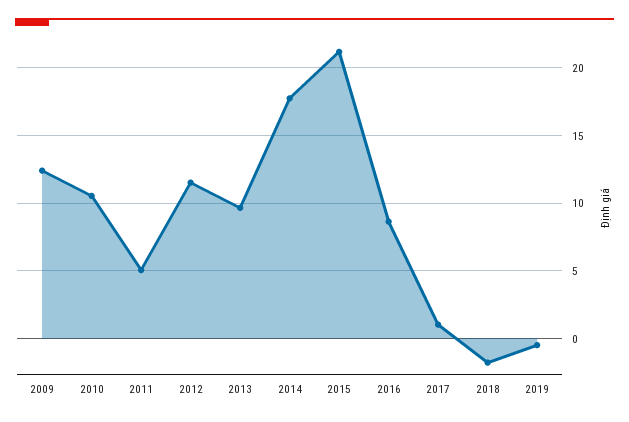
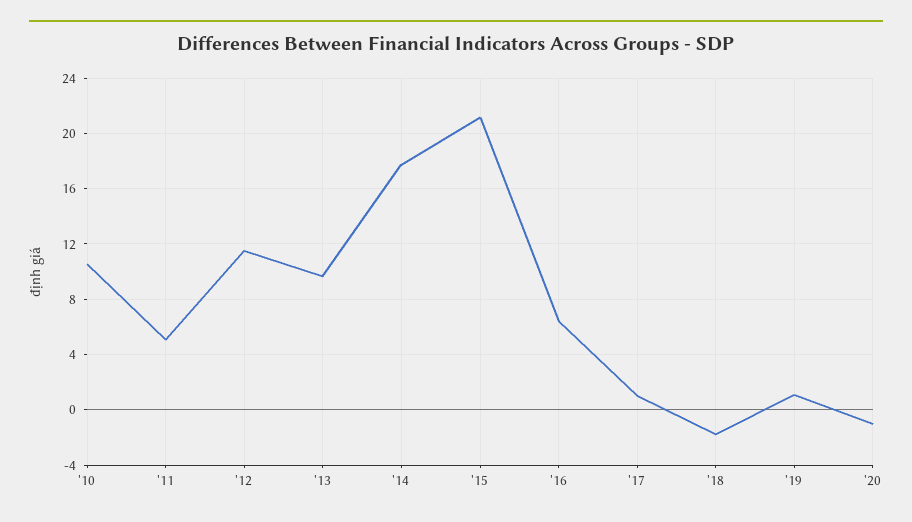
2009: 12.5 -> none
2016: 8.5 -> 6.5
2019: -0.5 -> 1
'20: none -> -1

